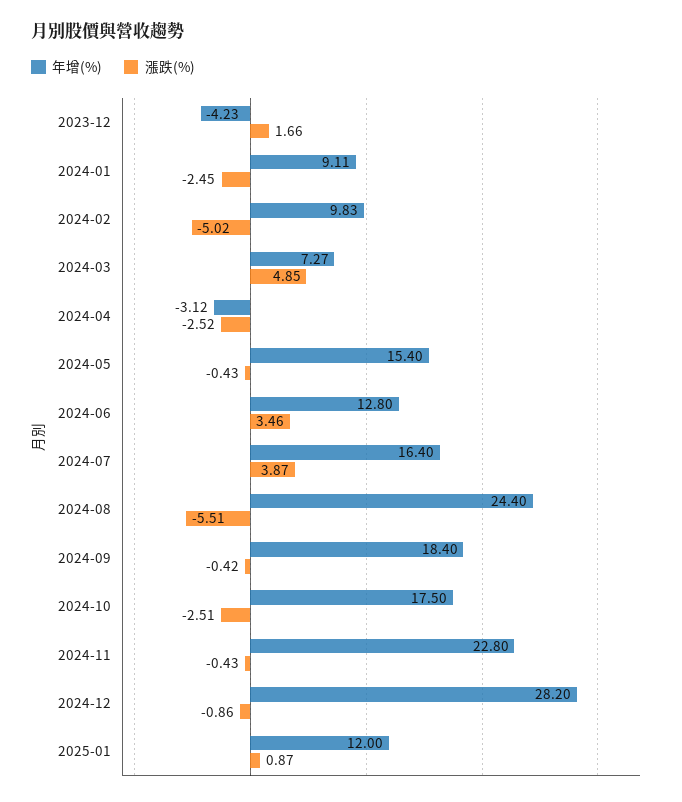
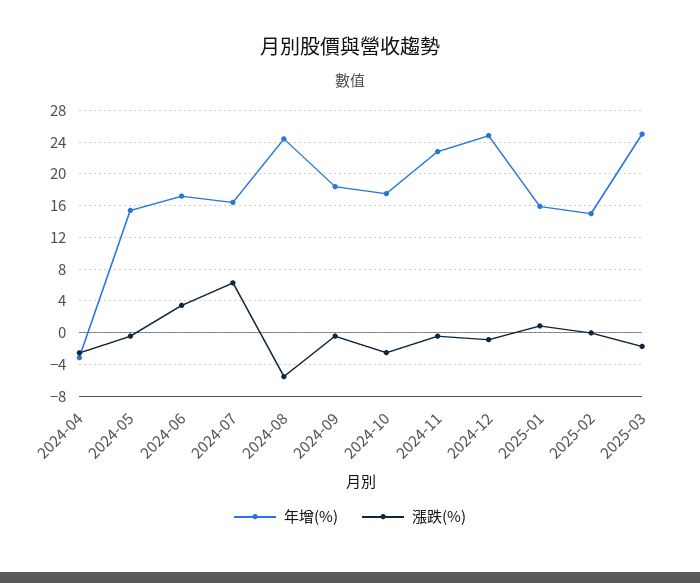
年增(%), 2023-12: -4.23 -> none
漲跌(%), 2023-12: 1.66 -> none
年增(%), 2024-01: 9.11 -> none
漲跌(%), 2024-01: -2.45 -> none
年增(%), 2024-02: 9.83 -> none
漲跌(%), 2024-02: -5.02 -> none
年增(%), 2024-03: 7.27 -> none
漲跌(%), 2024-03: 4.85 -> none
年增(%), 2024-06: 12.8 -> 17
漲跌(%), 2024-07: 3.87 -> 6
年增(%), 2024-12: 28.2 -> 25
年增(%), 2025-01: 12 -> 16
年增(%), 2025-02: none -> 15
漲跌(%), 2025-02: none -> 0
年增(%), 2025-03: none -> 25
漲跌(%), 2025-03: none -> -2

